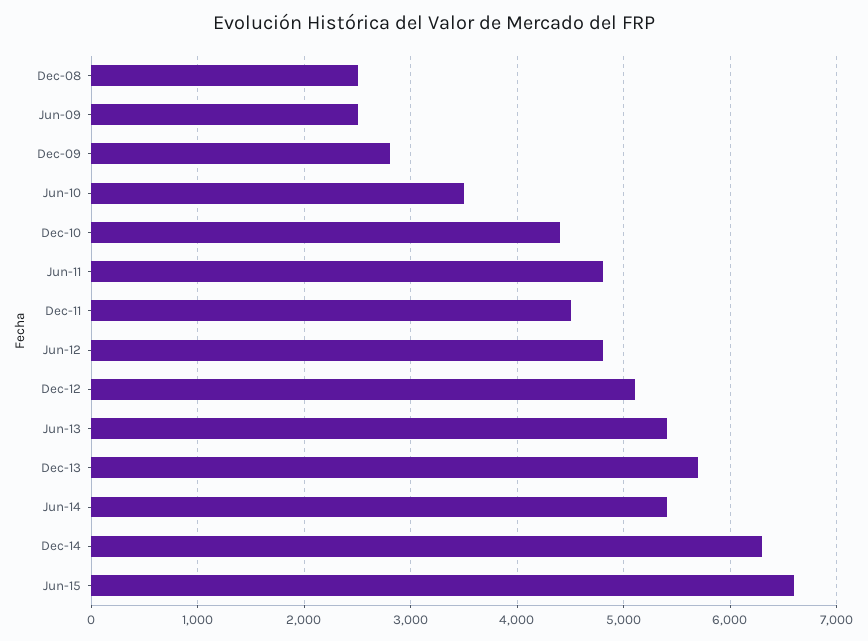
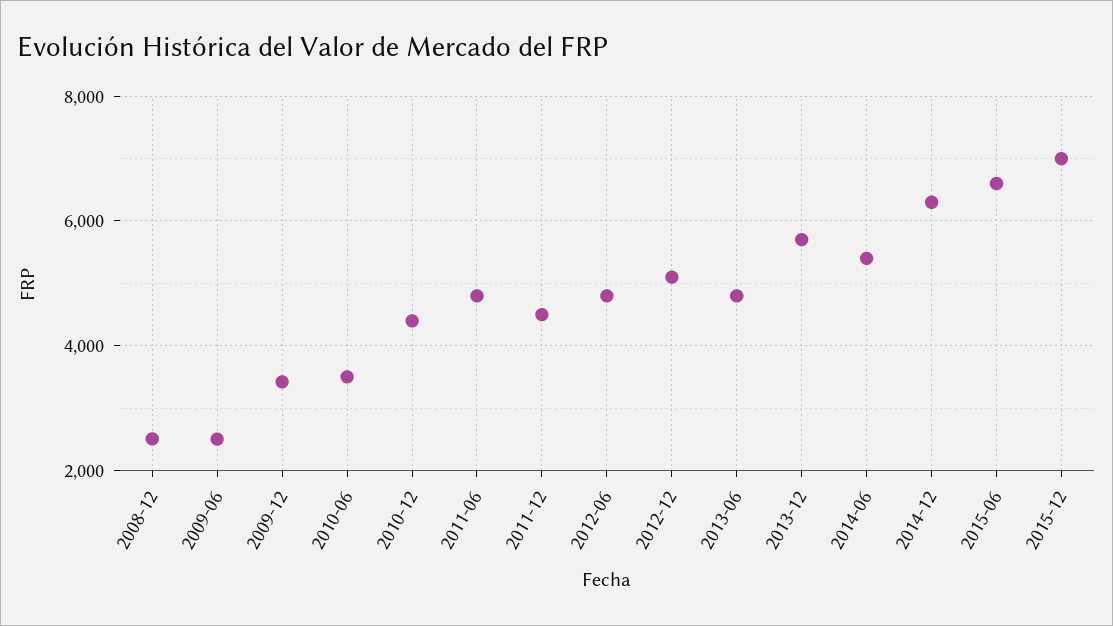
Dec-09: 2800 -> 3400
Jun-13: 5400 -> 4800
2015-12: none -> 7000

